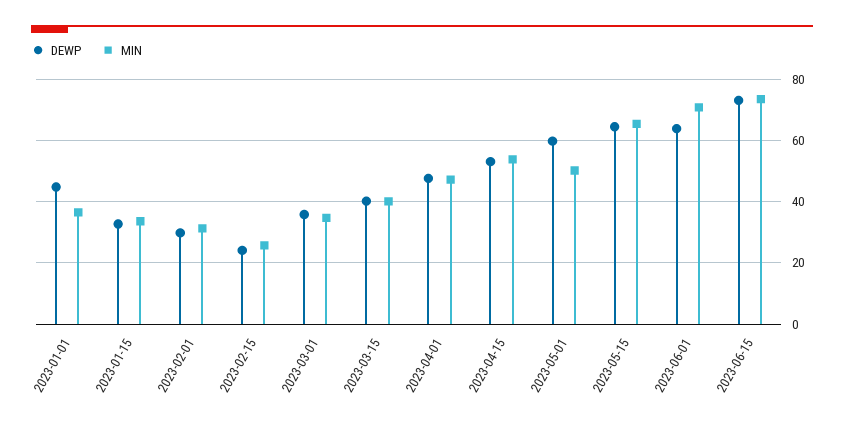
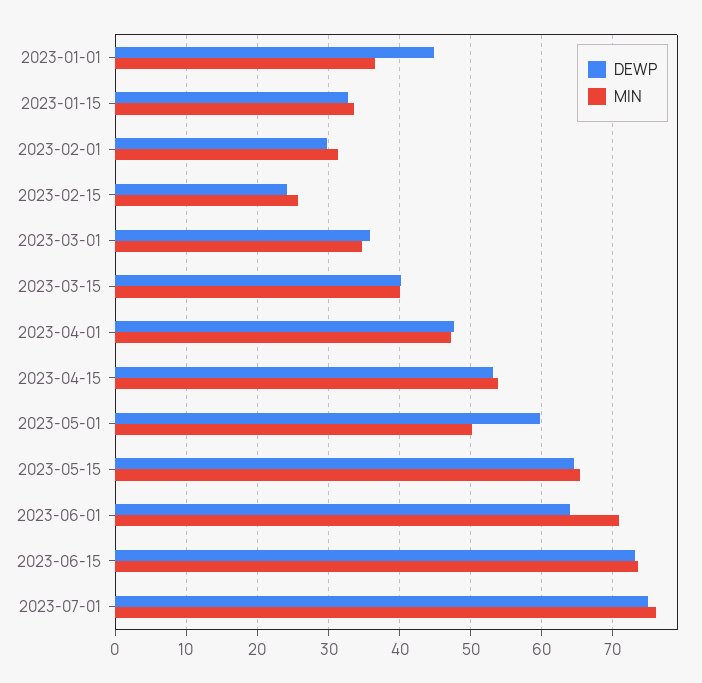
DEWP, 2023-07-01: none -> 75
MIN, 2023-07-01: none -> 76

